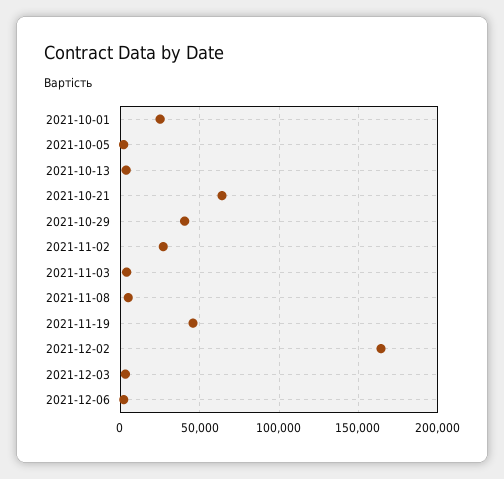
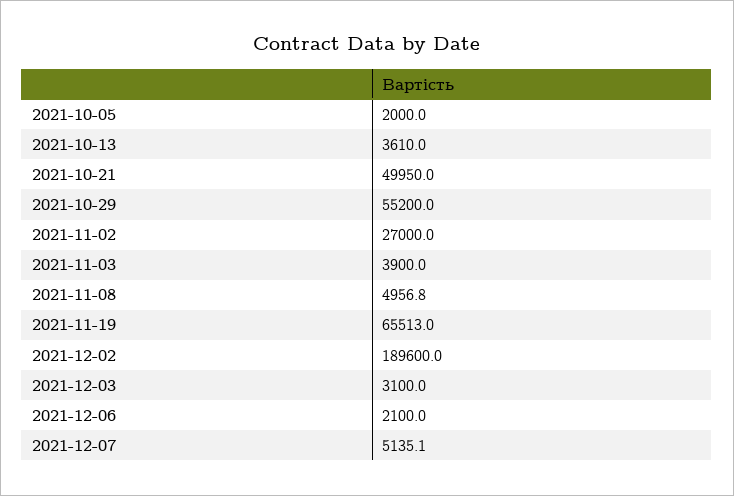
2021-10-01: 25000 -> none
2021-10-21: 65000 -> 49950
2021-10-29: 40000 -> 55200
2021-11-19: 45000 -> 65513
2021-12-02: 165000 -> 189600
2021-12-07: none -> 5135.1

